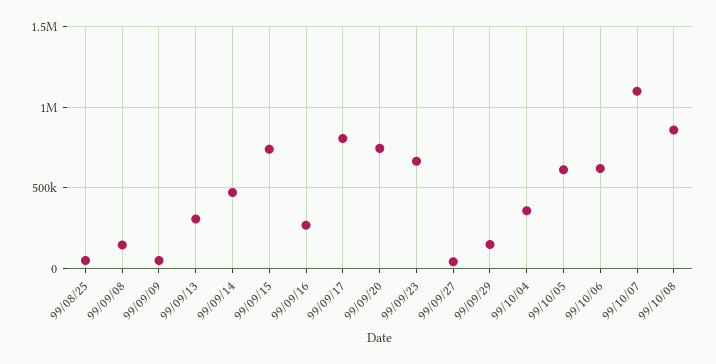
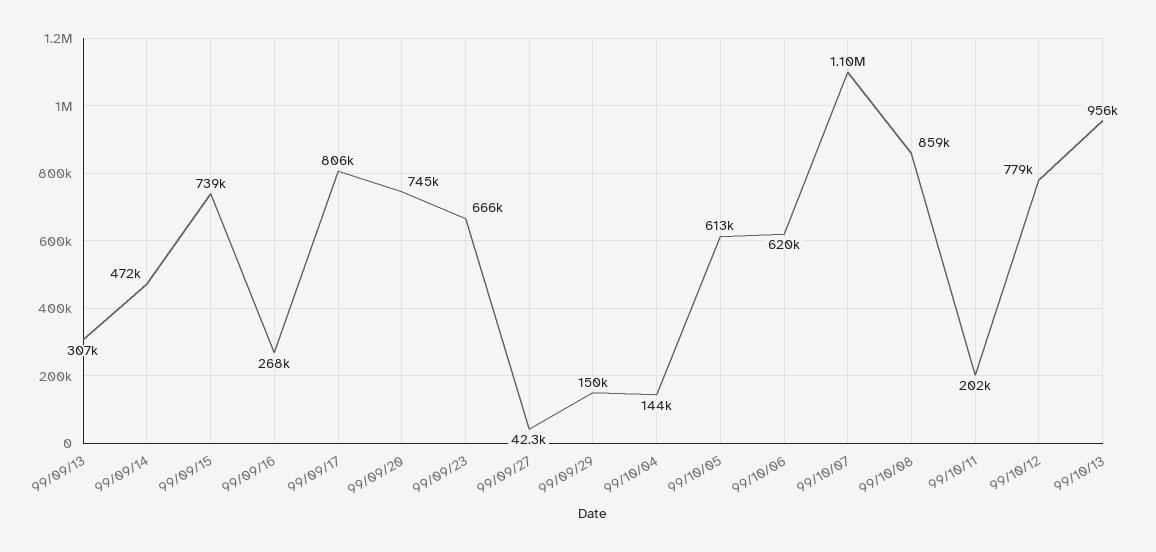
99/08/25: 50000 -> none
99/09/08: 150000 -> none
99/09/09: 50000 -> none
99/10/04: 350000 -> 144000
99/10/11: none -> 202000
99/10/12: none -> 779000
99/10/13: none -> 956000

